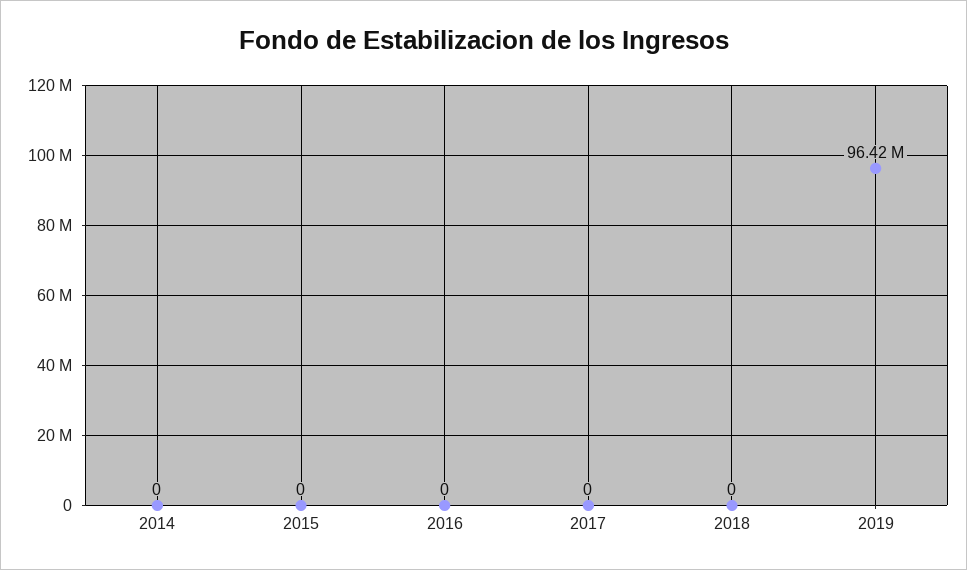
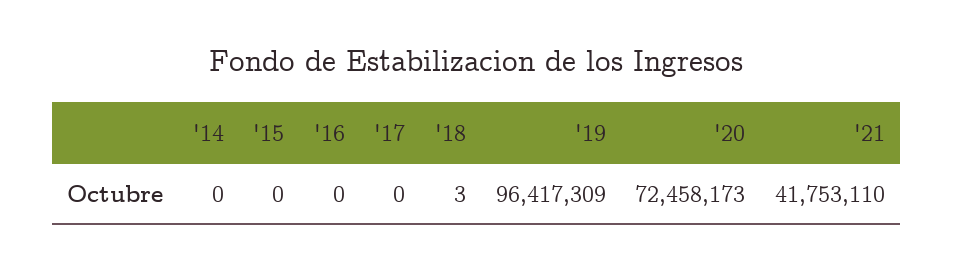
2018: 0 -> 3
'20: none -> 72458173
'21: none -> 41753110

